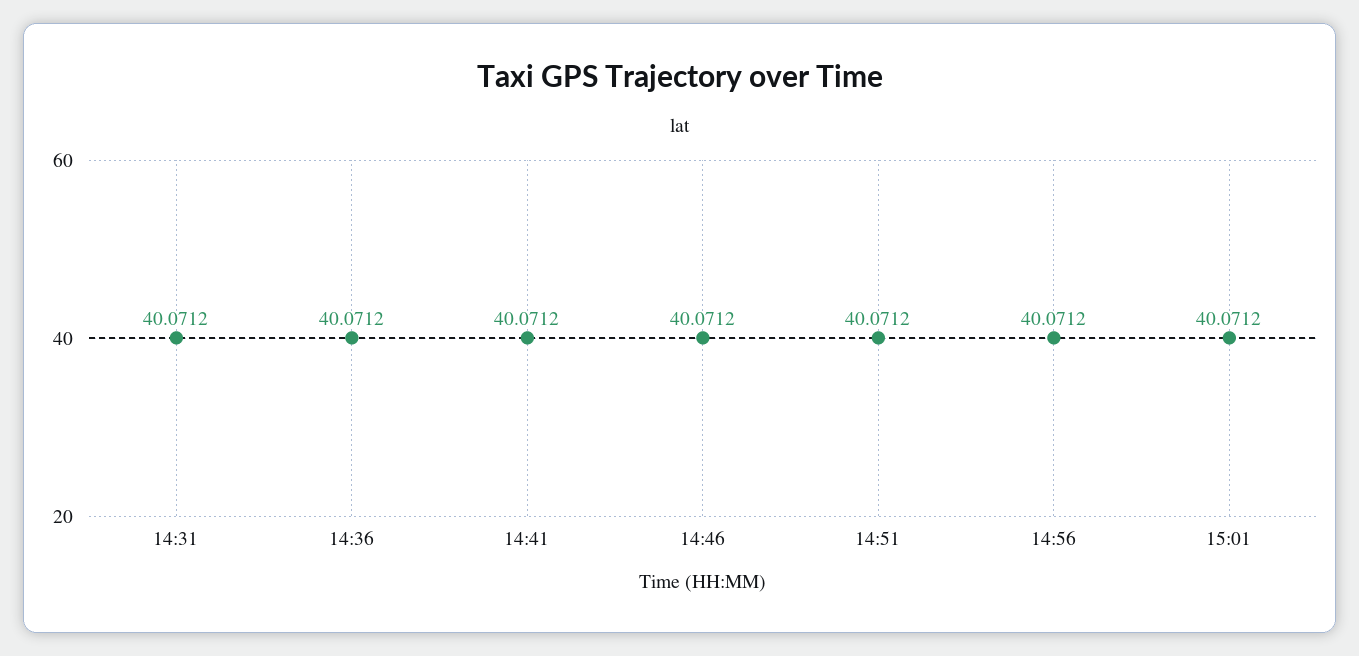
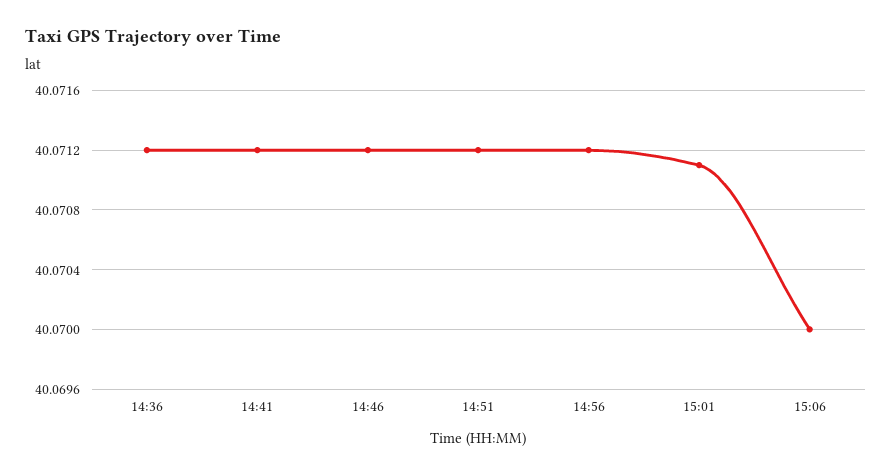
14:31: 40.0712 -> none
15:01: 40.0712 -> 40.0711
15:06: none -> 40.07

